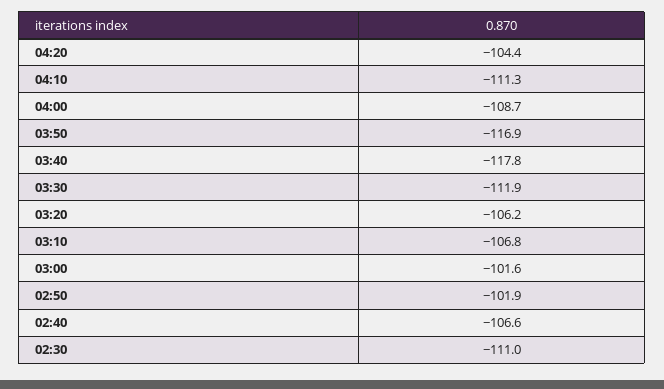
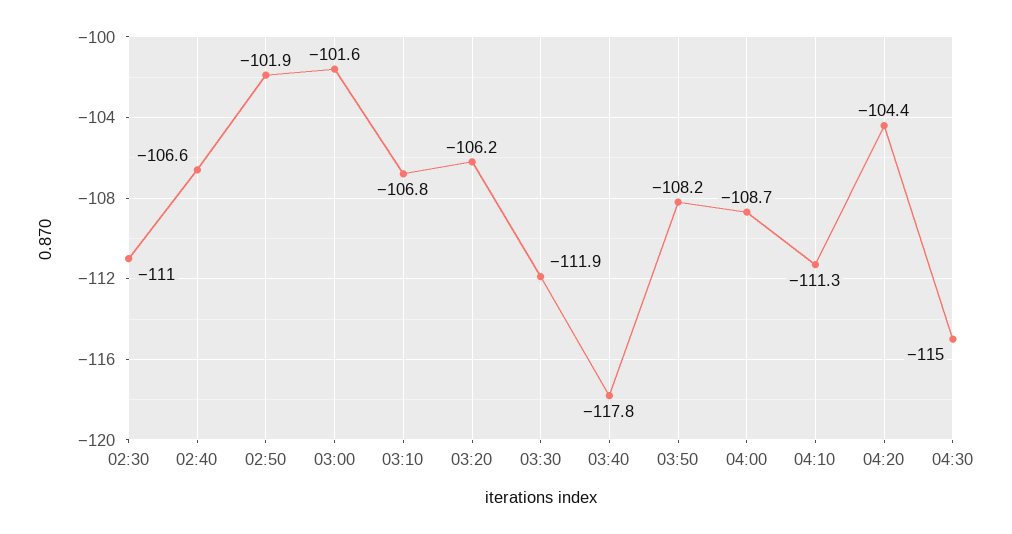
03:50: -116.9 -> -108.2
04:30: none -> -115

